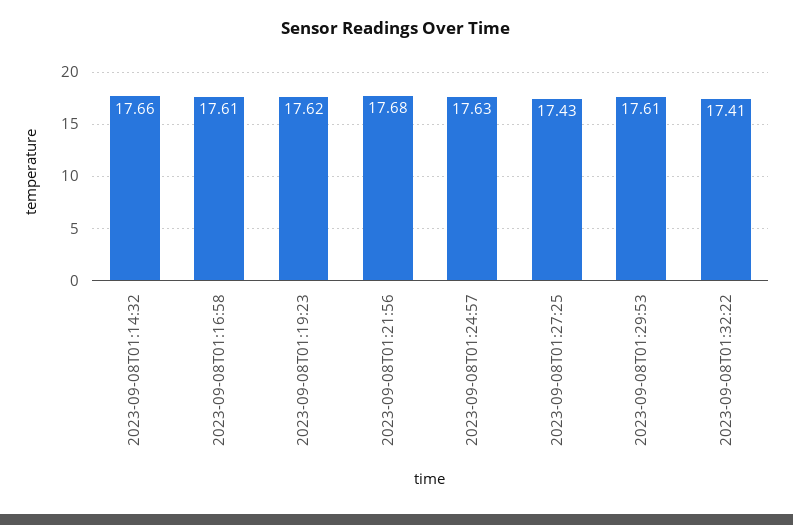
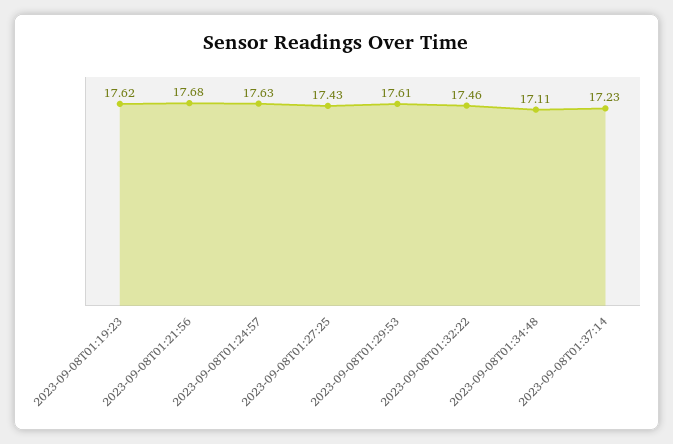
2023-09-08T01:14:32: 17.66 -> none
2023-09-08T01:16:58: 17.61 -> none
2023-09-08T01:32:22: 17.41 -> 17.46
2023-09-08T01:34:48: none -> 17.11
2023-09-08T01:37:14: none -> 17.23

